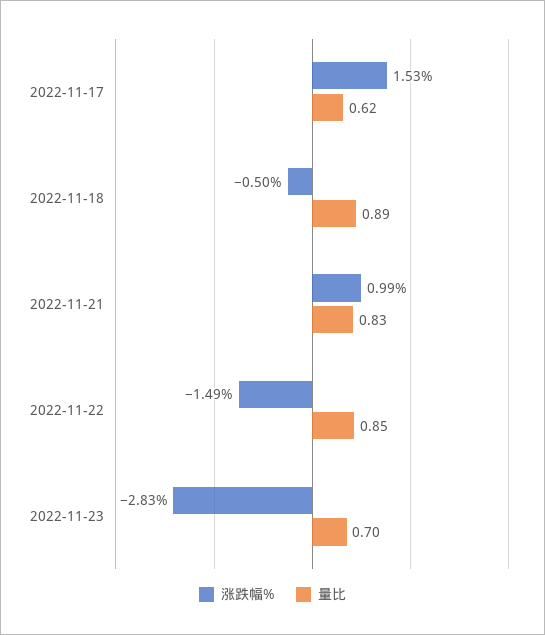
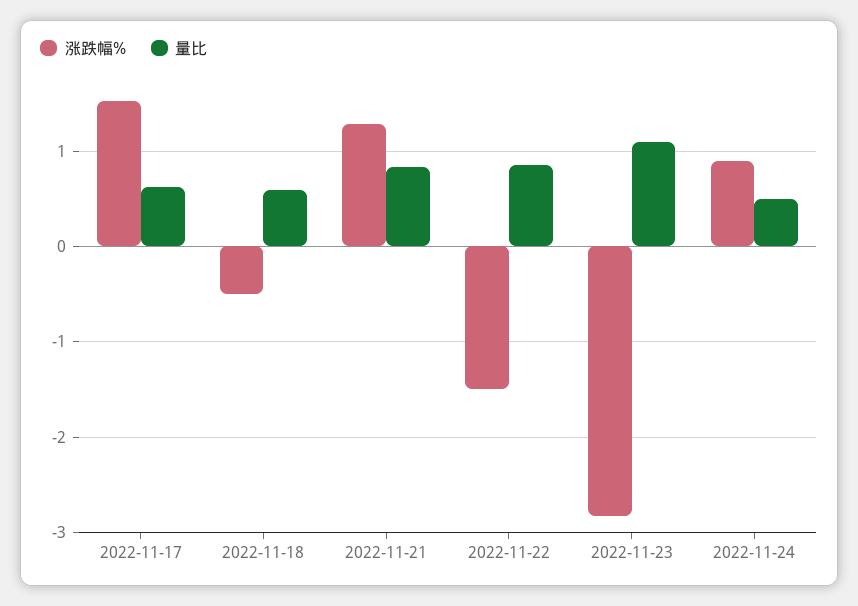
量比, 2022-11-18: 0.89 -> 0.6
涨跌幅%, 2022-11-21: 0.99 -> 1.3
量比, 2022-11-23: 0.7 -> 1.1
涨跌幅%, 2022-11-24: none -> 0.9
量比, 2022-11-24: none -> 0.5

